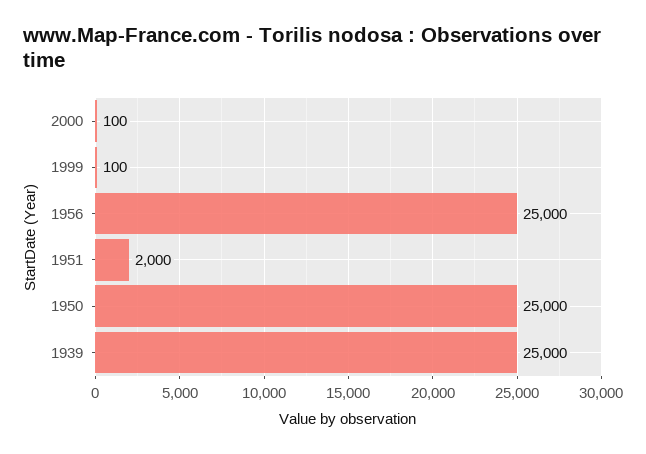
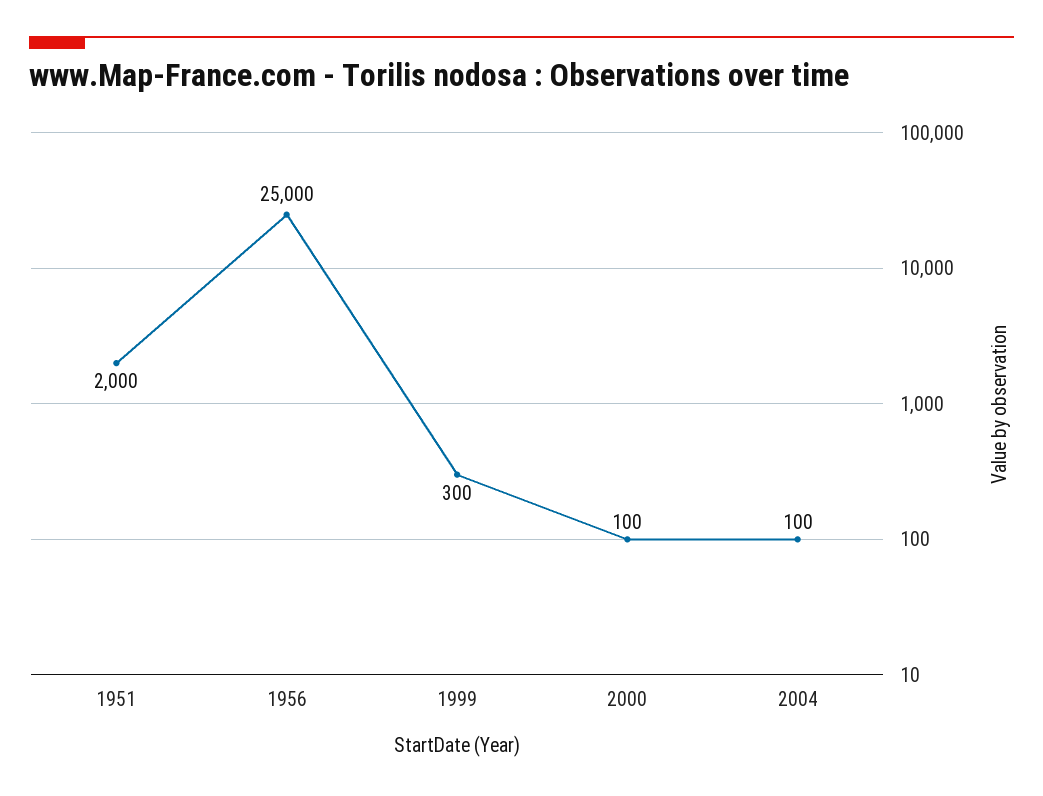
1999: 100 -> 300
1950: 25000 -> none
1939: 25000 -> none
2004: none -> 100

